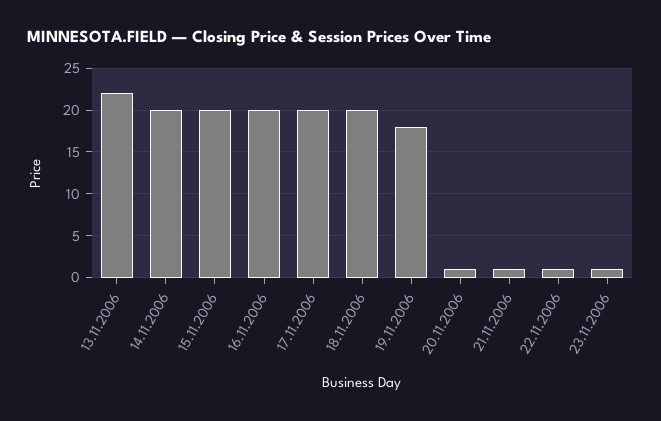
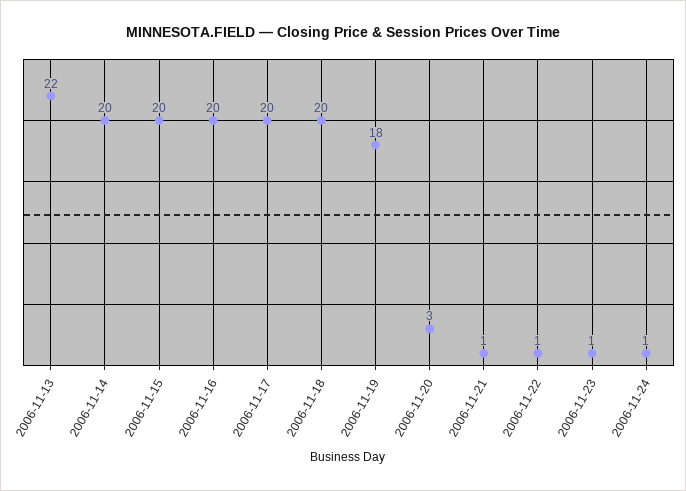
20.11.2006: 1 -> 3
2006-11-24: none -> 1

